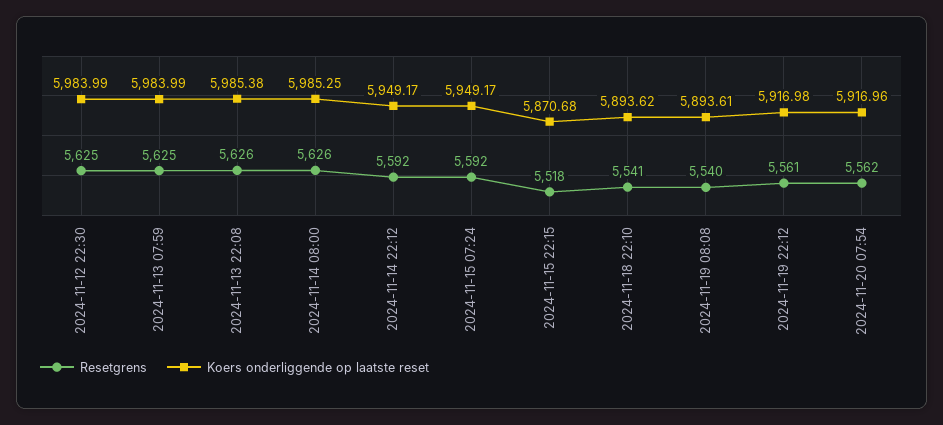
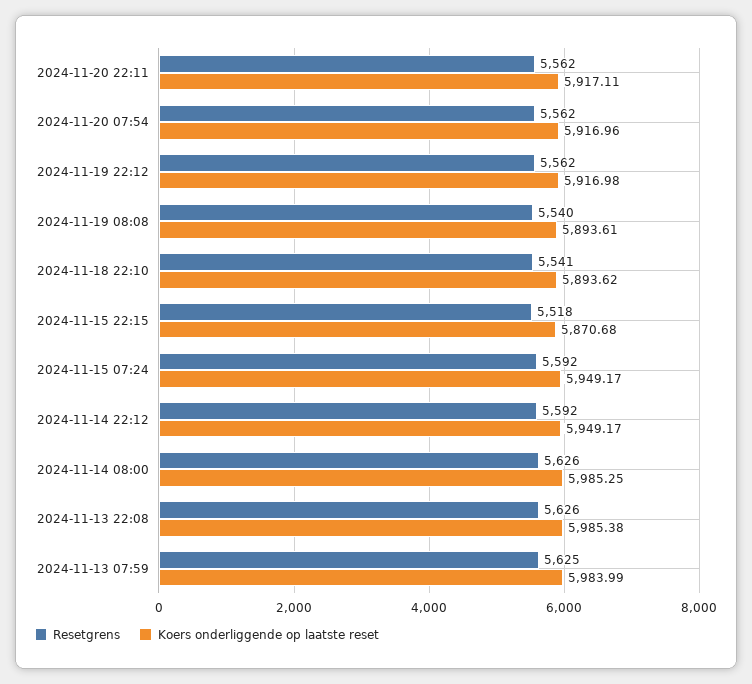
Resetgrens, 2024-11-12 22:30: 5625 -> none
Koers onderliggende op laatste reset, 2024-11-12 22:30: 5983.99 -> none
Resetgrens, 2024-11-19 22:12: 5561 -> 5562
Resetgrens, 2024-11-20 22:11: none -> 5562
Koers onderliggende op laatste reset, 2024-11-20 22:11: none -> 5917.11

